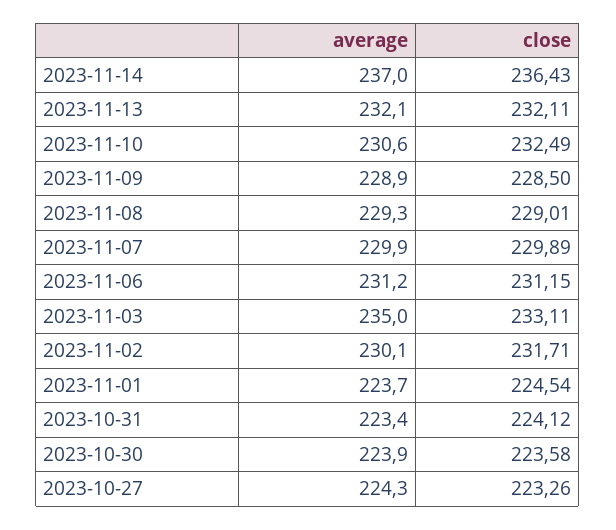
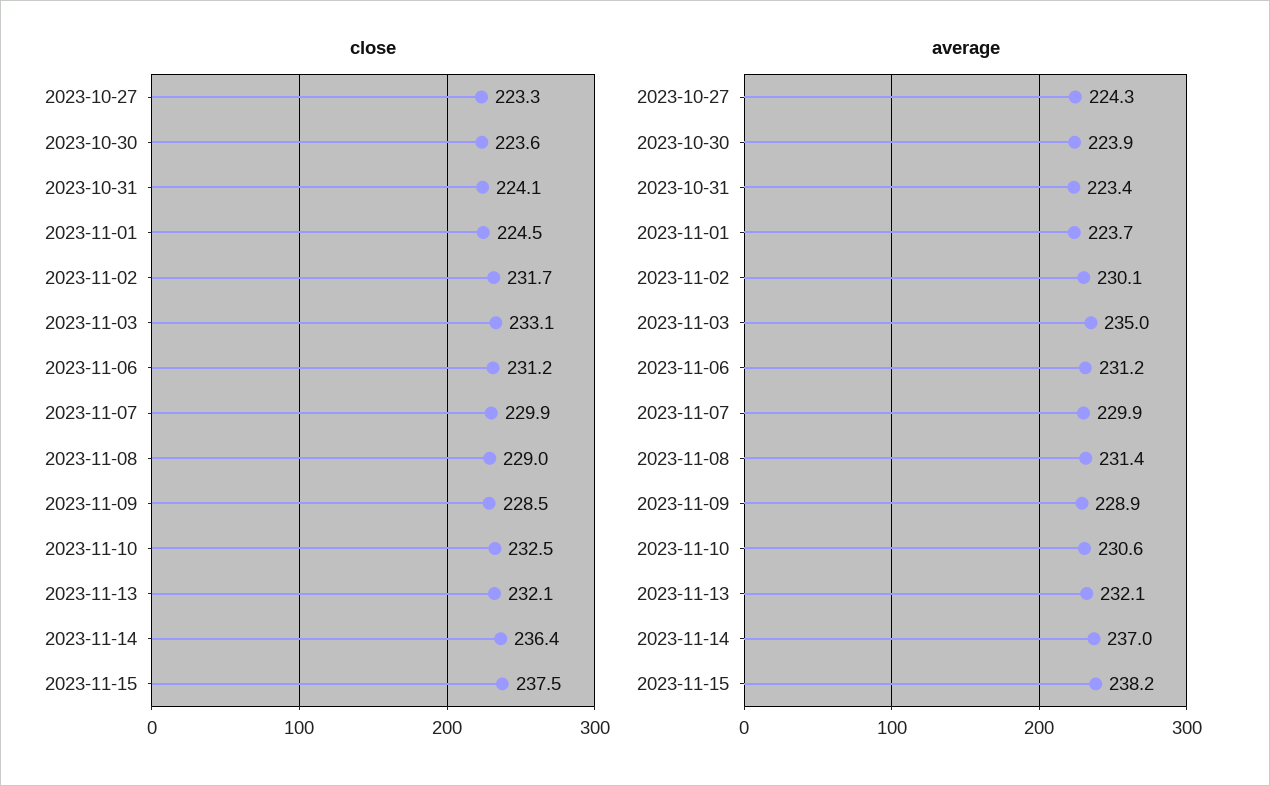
average, 2023-11-08: 229.3 -> 231.4
close, 2023-11-15: none -> 237.5
average, 2023-11-15: none -> 238.2

